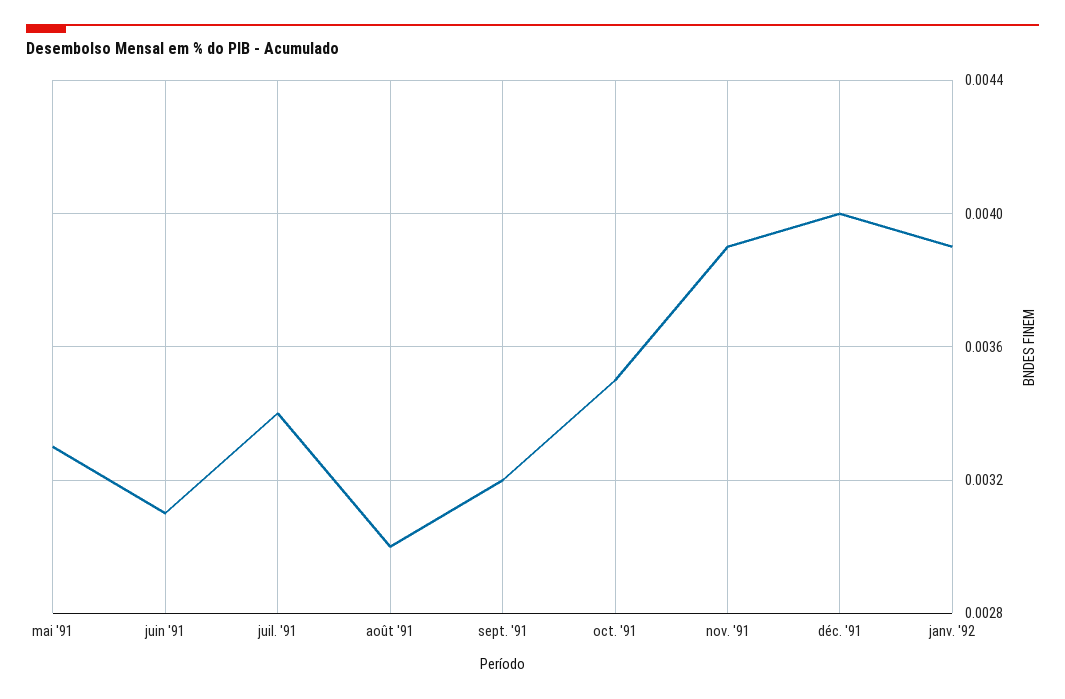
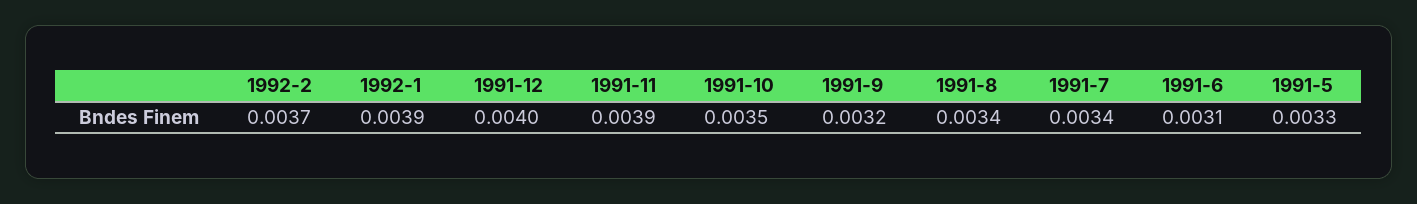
août '91: 0.003 -> 0.0034
1992-2: none -> 0.0037

